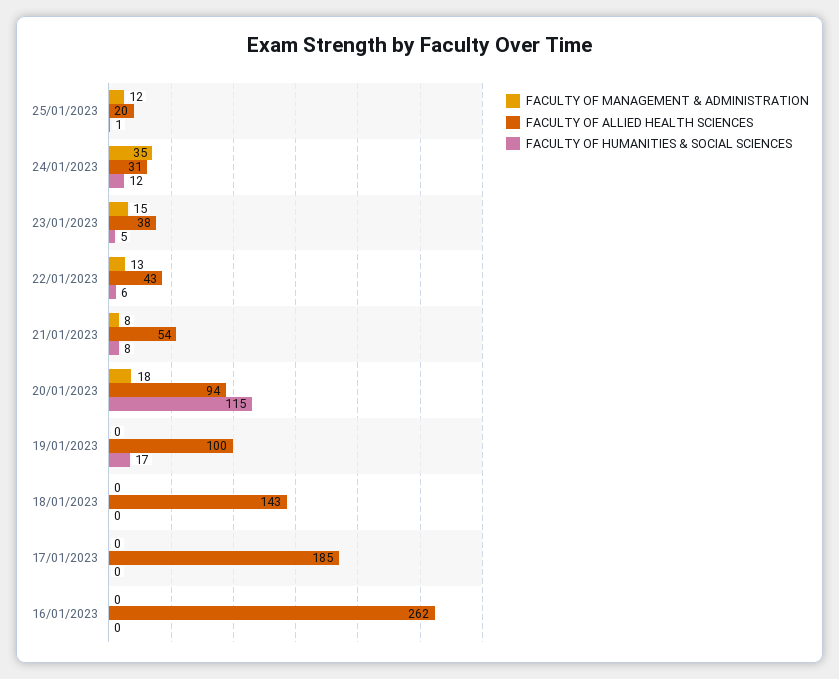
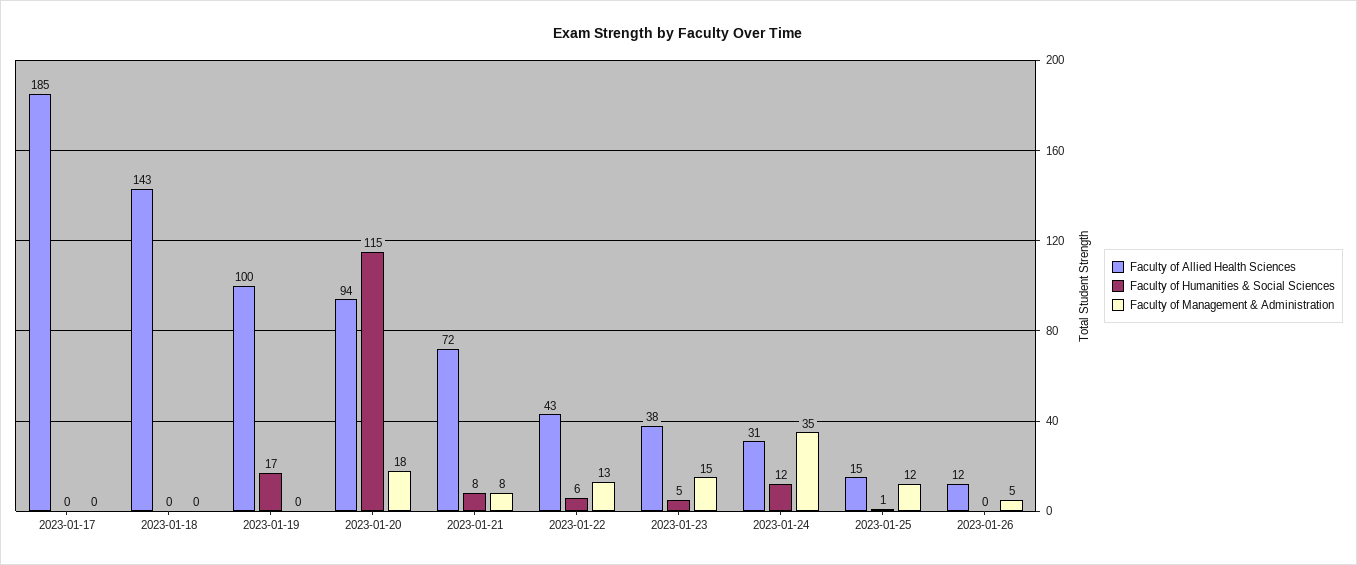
FACULTY OF ALLIED HEALTH SCIENCES, 25/01/2023: 20 -> 15
FACULTY OF ALLIED HEALTH SCIENCES, 21/01/2023: 54 -> 72
FACULTY OF MANAGEMENT & ADMINISTRATION, 16/01/2023: 0 -> none
FACULTY OF ALLIED HEALTH SCIENCES, 16/01/2023: 262 -> none
FACULTY OF HUMANITIES & SOCIAL SCIENCES, 16/01/2023: 0 -> none
FACULTY OF ALLIED HEALTH SCIENCES, 2023-01-26: none -> 12
FACULTY OF HUMANITIES & SOCIAL SCIENCES, 2023-01-26: none -> 0
FACULTY OF MANAGEMENT & ADMINISTRATION, 2023-01-26: none -> 5

